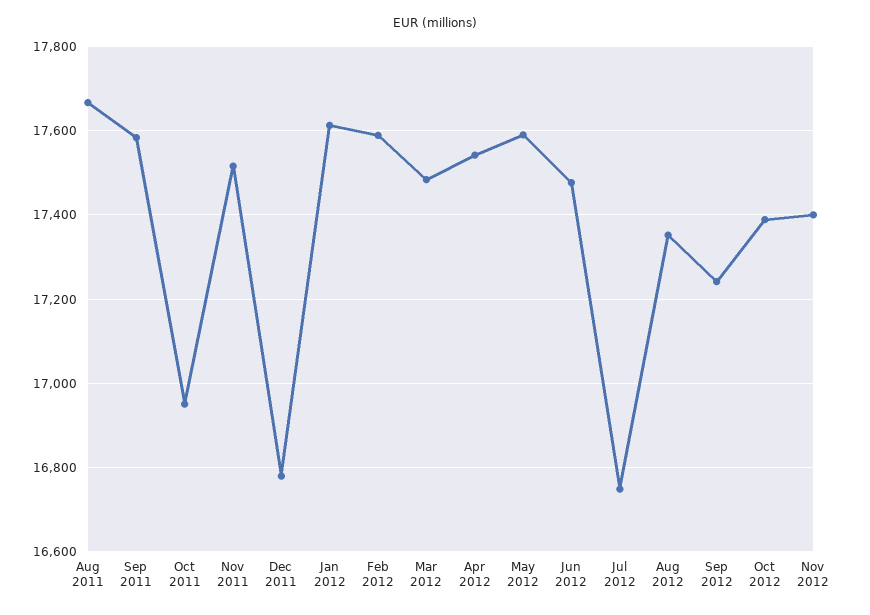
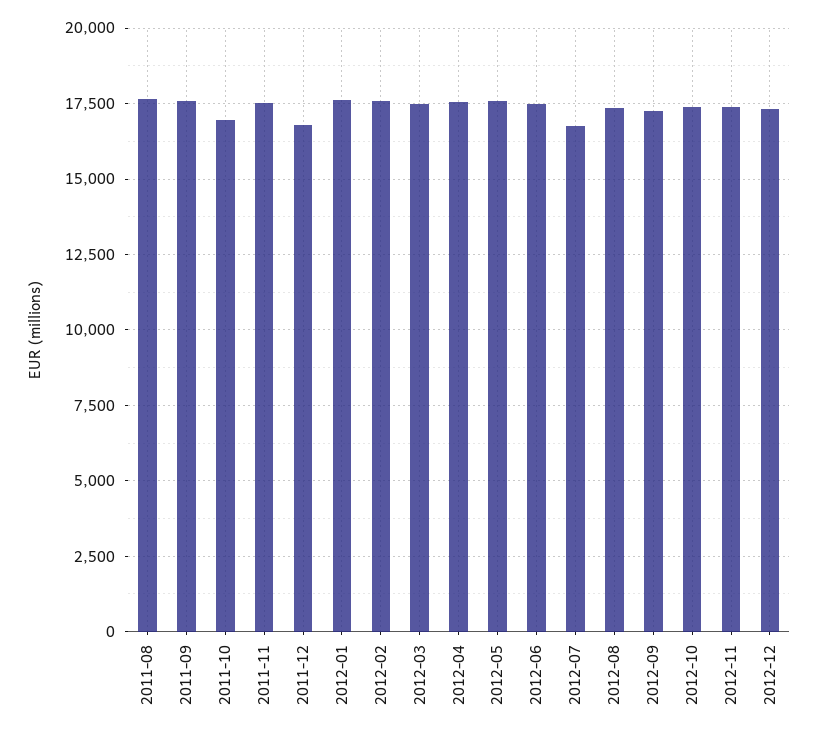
2012-12: none -> 17250

